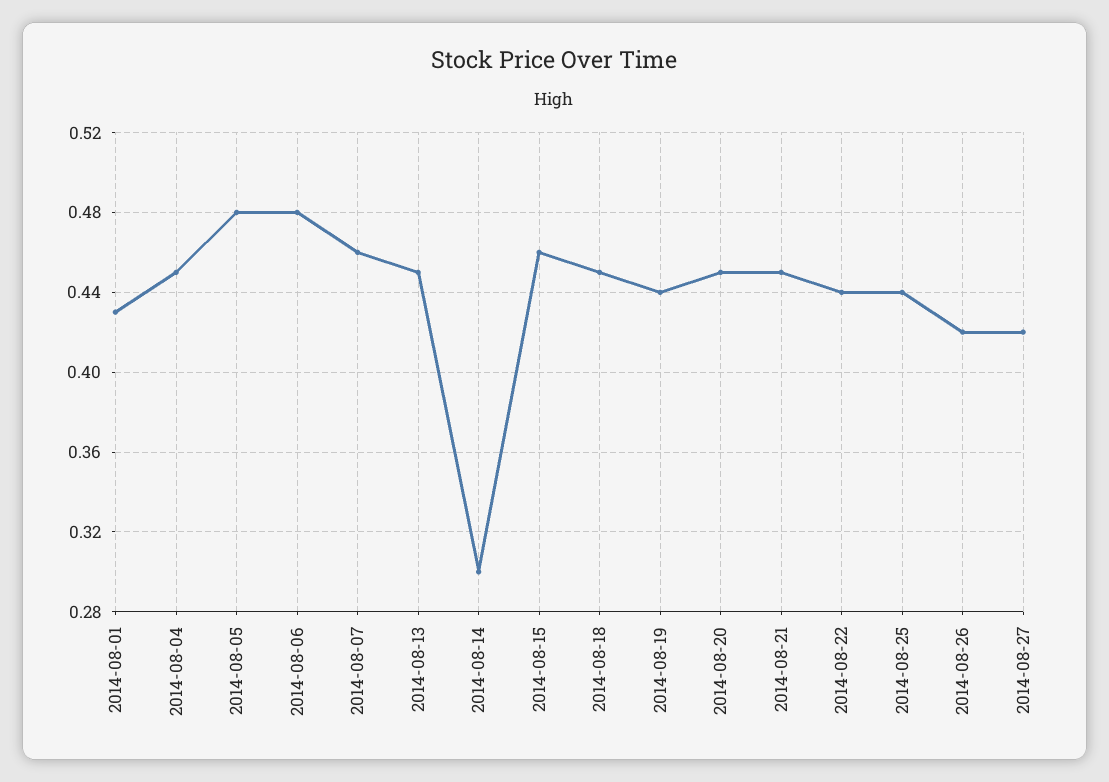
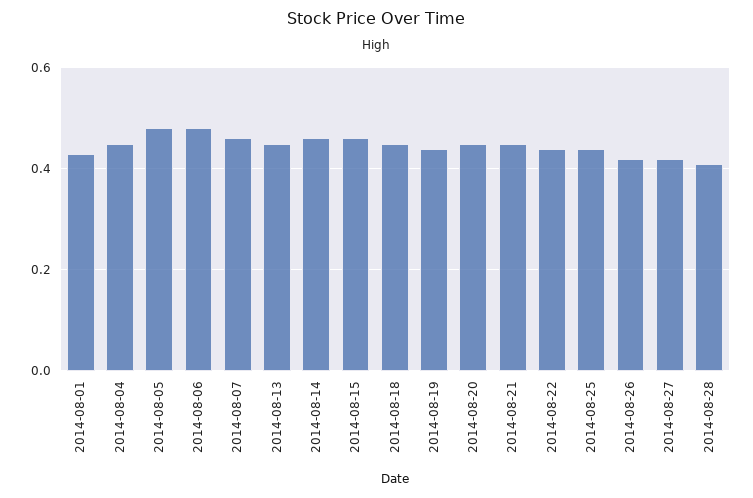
2014-08-14: 0.3 -> 0.45
2014-08-28: none -> 0.4

